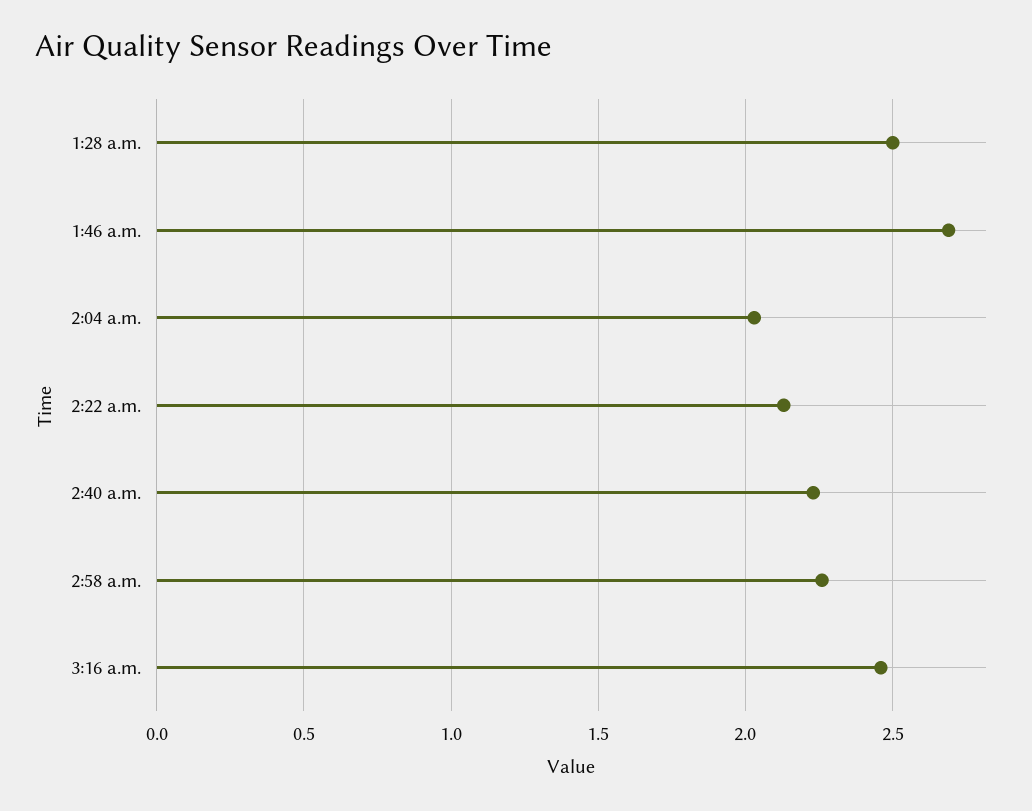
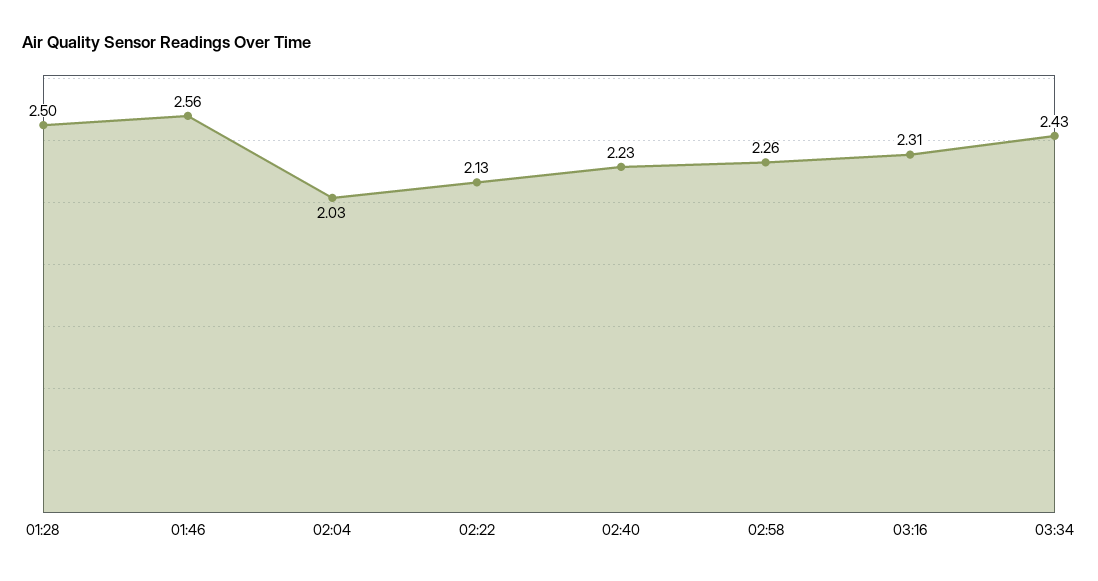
1:46 a.m.: 2.7 -> 2.56
3:16 a.m.: 2.45 -> 2.31
03:34: none -> 2.43

